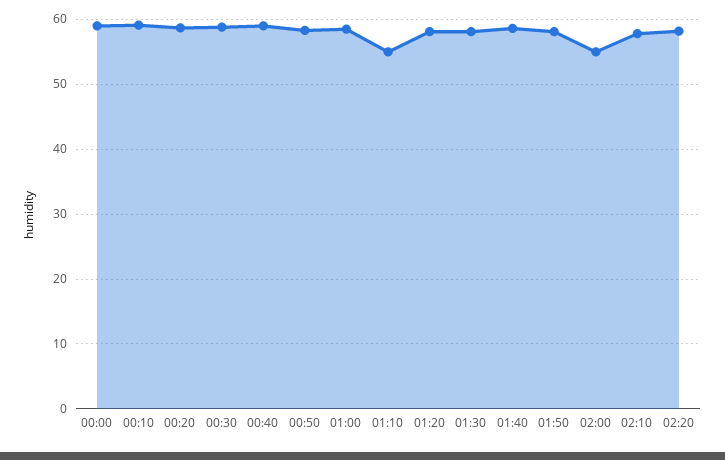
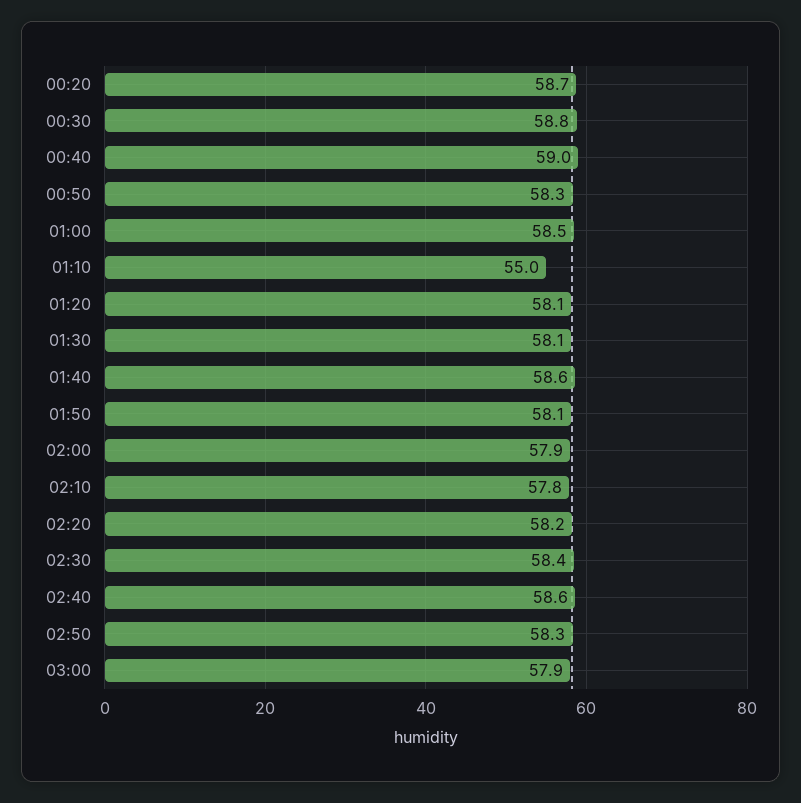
00:00: 59 -> none
00:10: 59 -> none
02:00: 55 -> 57.9
02:30: none -> 58.4
02:40: none -> 58.6
02:50: none -> 58.3
03:00: none -> 57.9

